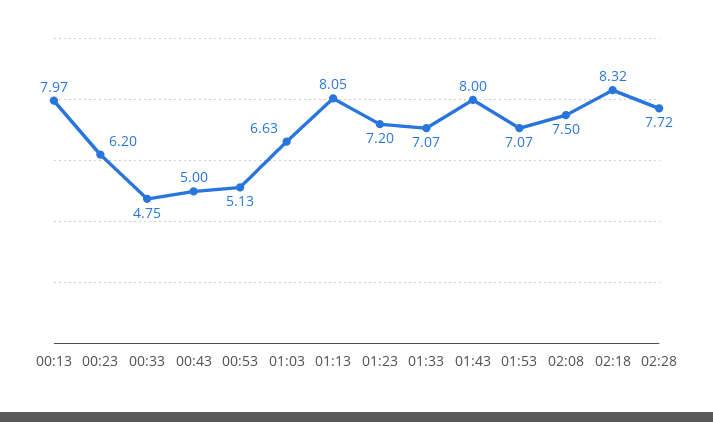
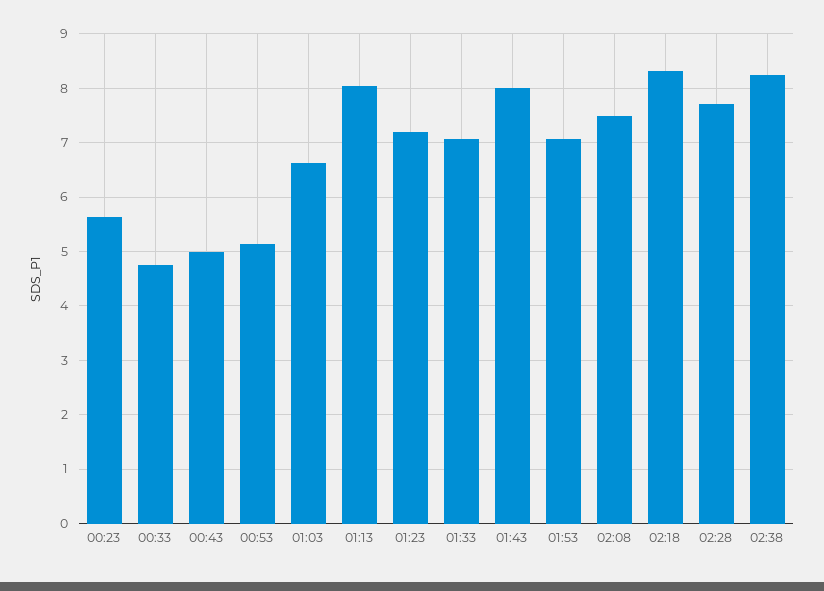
00:13: 7.97 -> none
00:23: 6.2 -> 5.6
02:38: none -> 8.2

